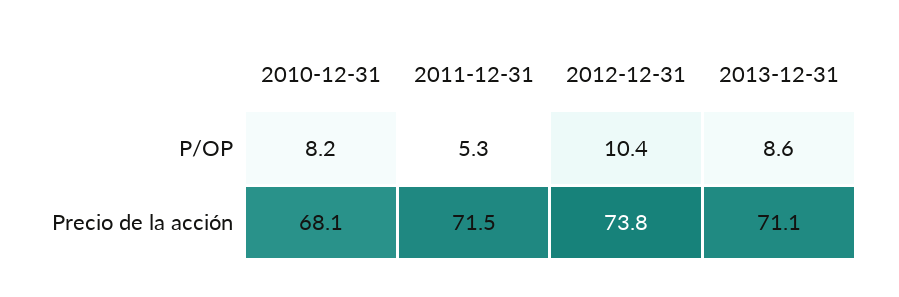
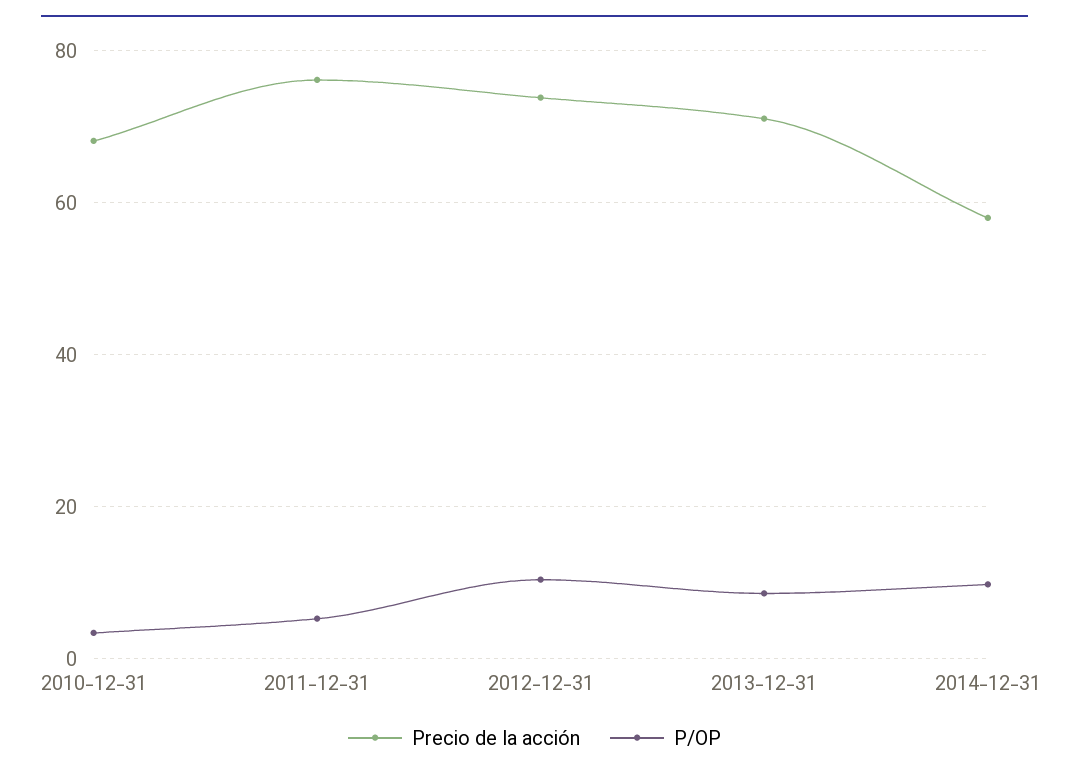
P/OP, 2010-12-31: 8.2 -> 4
Precio de la acción, 2011-12-31: 71.5 -> 76
Precio de la acción, 2014-12-31: none -> 58
P/OP, 2014-12-31: none -> 10

